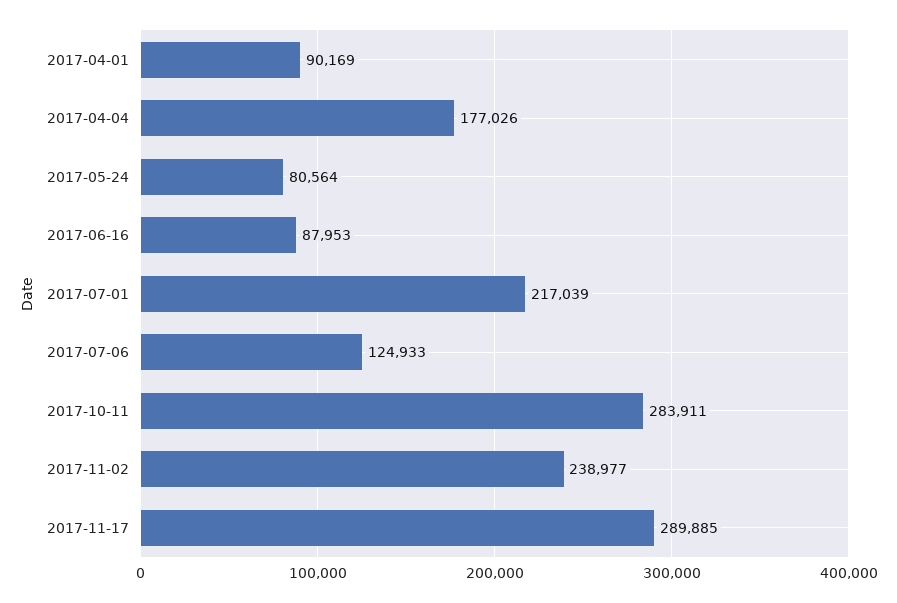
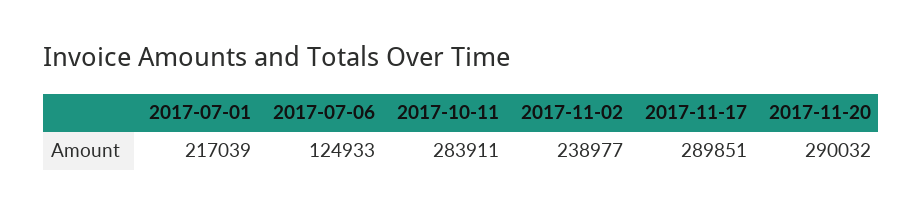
2017-04-01: 90169 -> none
2017-04-04: 177026 -> none
2017-05-24: 80564 -> none
2017-06-16: 87953 -> none
2017-11-17: 289885 -> 289851
2017-11-20: none -> 290032

